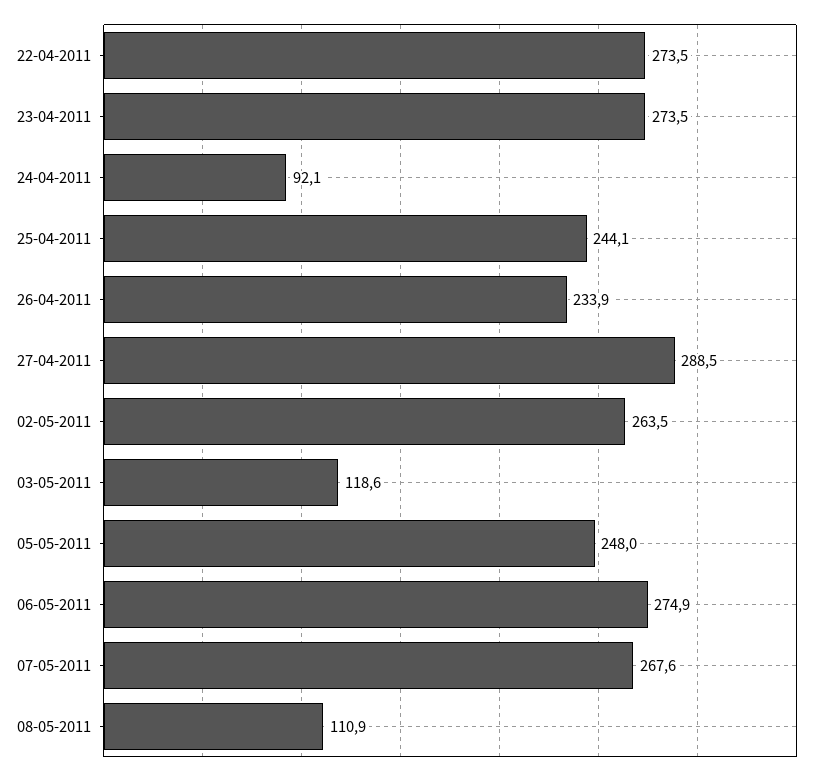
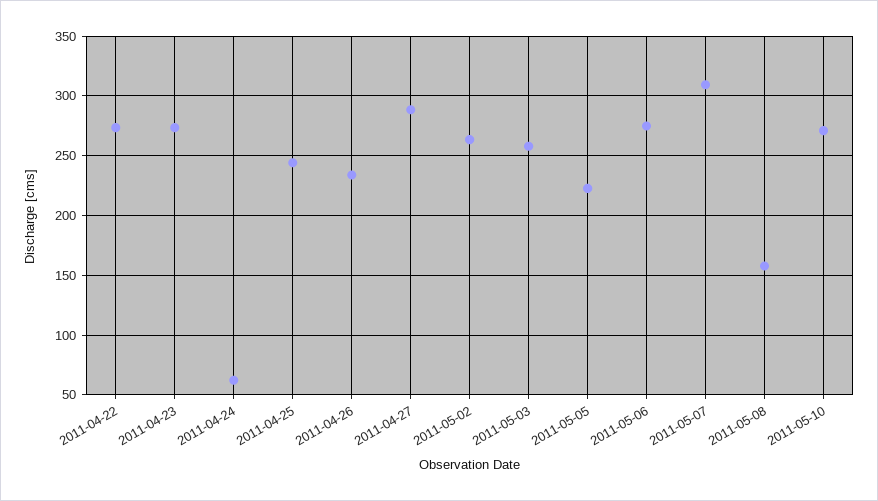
24-04-2011: 92.1 -> 60
03-05-2011: 118.6 -> 260
05-05-2011: 248 -> 220
07-05-2011: 267.6 -> 310
08-05-2011: 110.9 -> 160
2011-05-10: none -> 270

